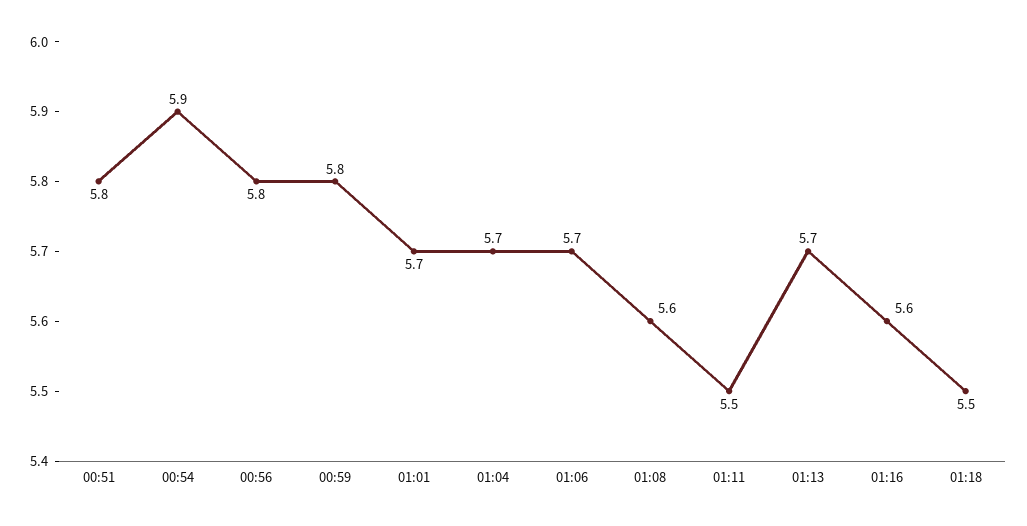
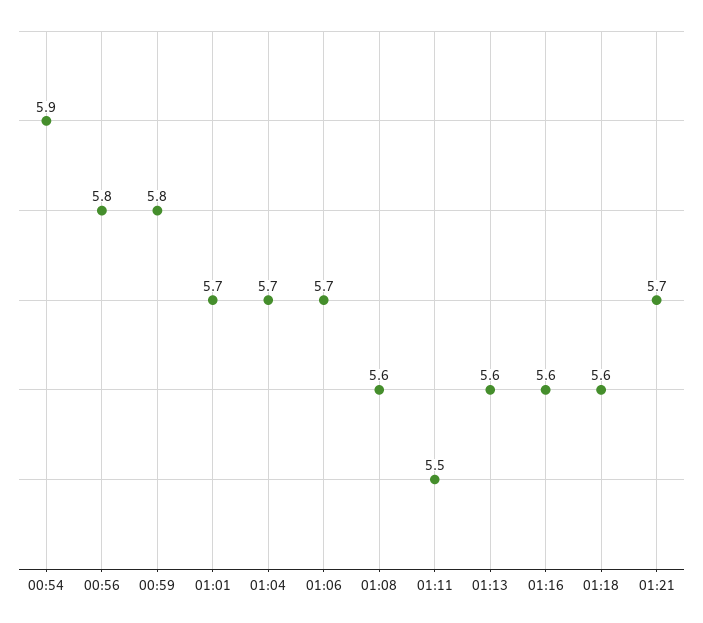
00:51: 5.8 -> none
01:13: 5.7 -> 5.6
01:18: 5.5 -> 5.6
01:21: none -> 5.7

